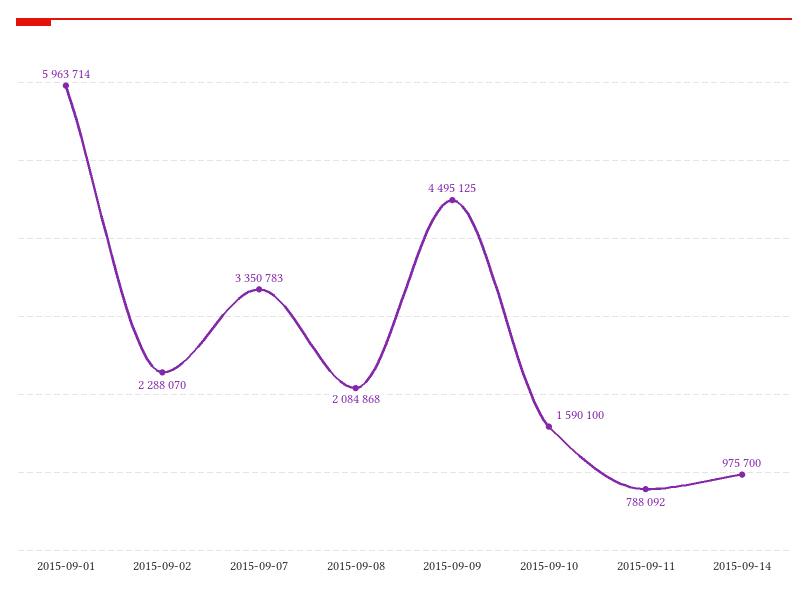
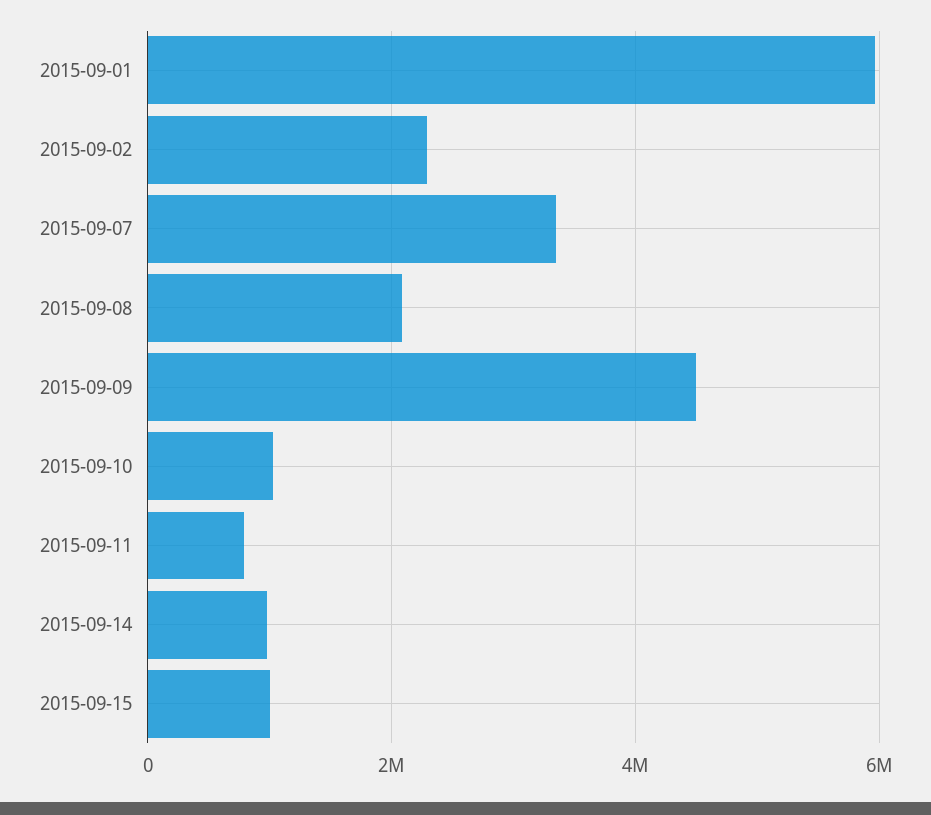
2015-09-10: 1590100 -> 1000000
2015-09-15: none -> 1000000

